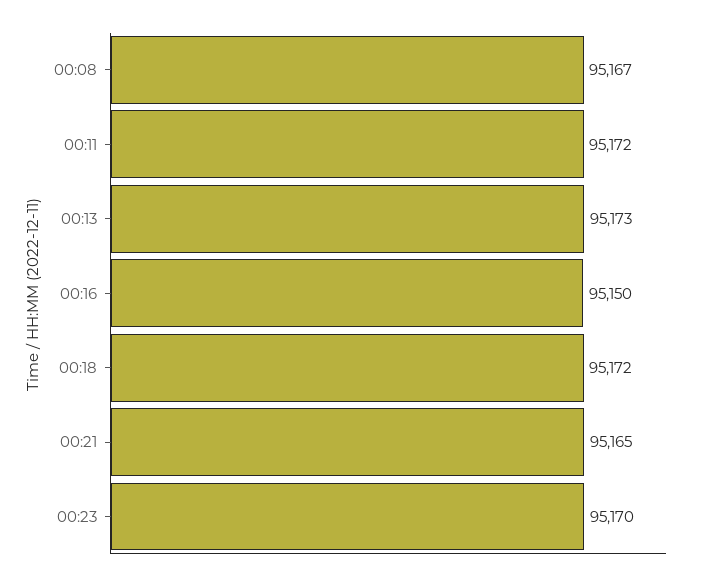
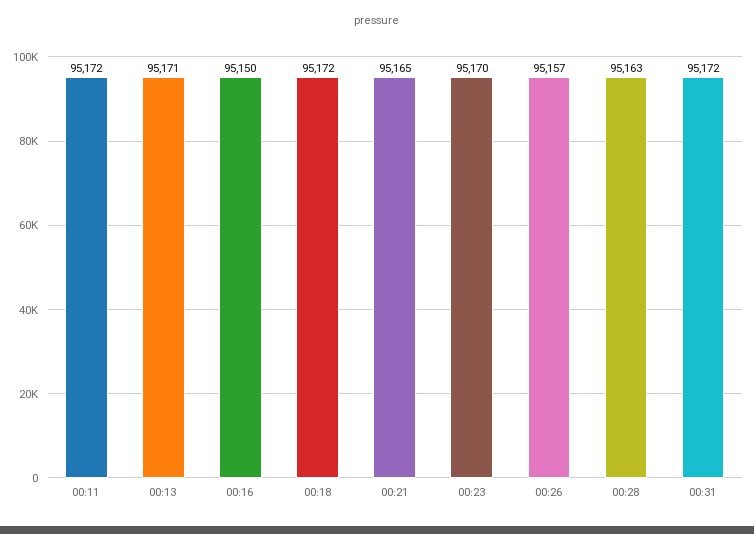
00:08: 95167 -> none
00:13: 95173 -> 95171
00:26: none -> 95157
00:28: none -> 95163
00:31: none -> 95172

